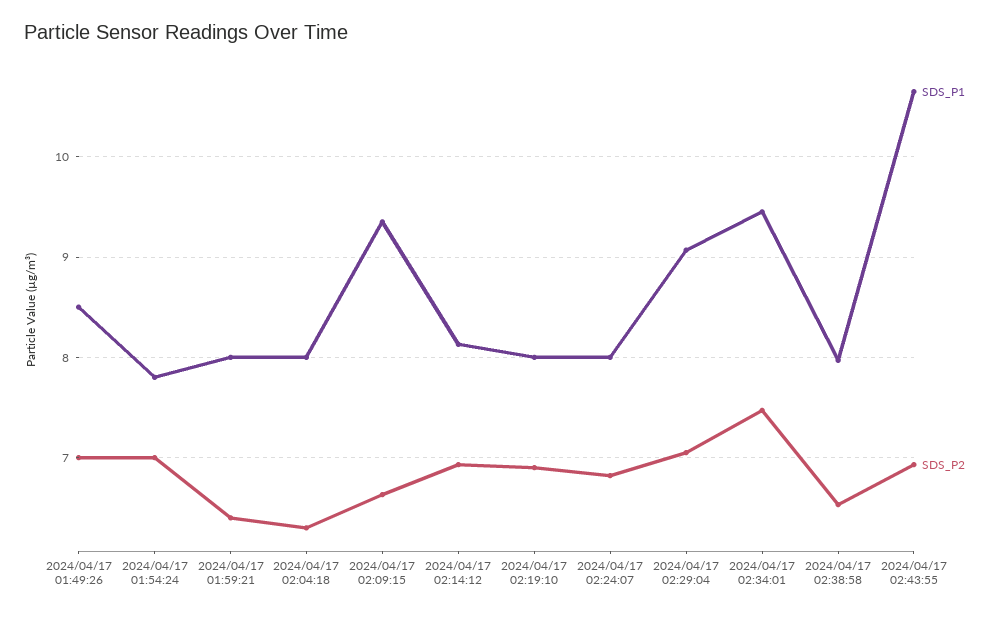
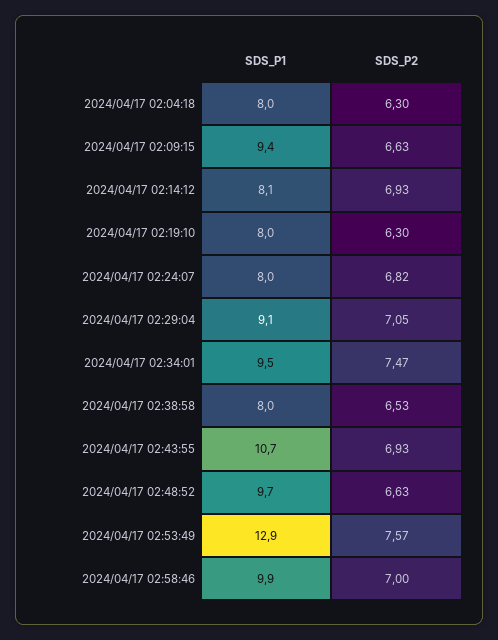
SDS_P1, 2024/04/17 01:49:26: 8.5 -> none
SDS_P2, 2024/04/17 01:49:26: 7 -> none
SDS_P1, 2024/04/17 01:54:24: 7.8 -> none
SDS_P2, 2024/04/17 01:54:24: 7 -> none
SDS_P1, 2024/04/17 01:59:21: 8 -> none
SDS_P2, 2024/04/17 01:59:21: 6.4 -> none
SDS_P2, 2024/04/17 02:19:10: 6.9 -> 6.3
SDS_P1, 2024/04/17 02:48:52: none -> 9.7
SDS_P2, 2024/04/17 02:48:52: none -> 6.63
SDS_P1, 2024/04/17 02:53:49: none -> 12.9
SDS_P2, 2024/04/17 02:53:49: none -> 7.57
SDS_P1, 2024/04/17 02:58:46: none -> 9.9
SDS_P2, 2024/04/17 02:58:46: none -> 7

